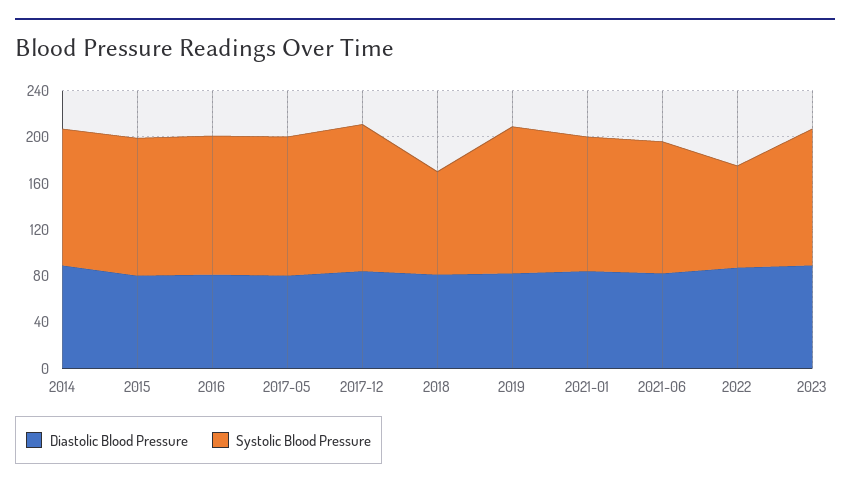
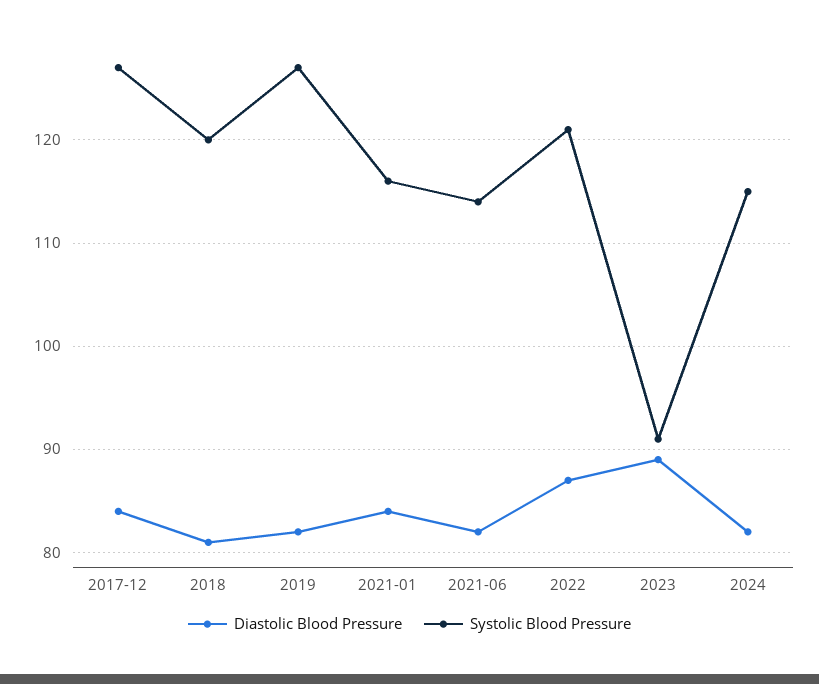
Diastolic Blood Pressure, 2014: 90 -> none
Systolic Blood Pressure, 2014: 120 -> none
Diastolic Blood Pressure, 2015: 80 -> none
Systolic Blood Pressure, 2015: 120 -> none
Diastolic Blood Pressure, 2016: 80 -> none
Systolic Blood Pressure, 2016: 120 -> none
Diastolic Blood Pressure, 2017-05: 80 -> none
Systolic Blood Pressure, 2017-05: 120 -> none
Systolic Blood Pressure, 2018: 90 -> 120
Systolic Blood Pressure, 2022: 90 -> 121
Systolic Blood Pressure, 2023: 120 -> 91
Diastolic Blood Pressure, 2024: none -> 82
Systolic Blood Pressure, 2024: none -> 115

